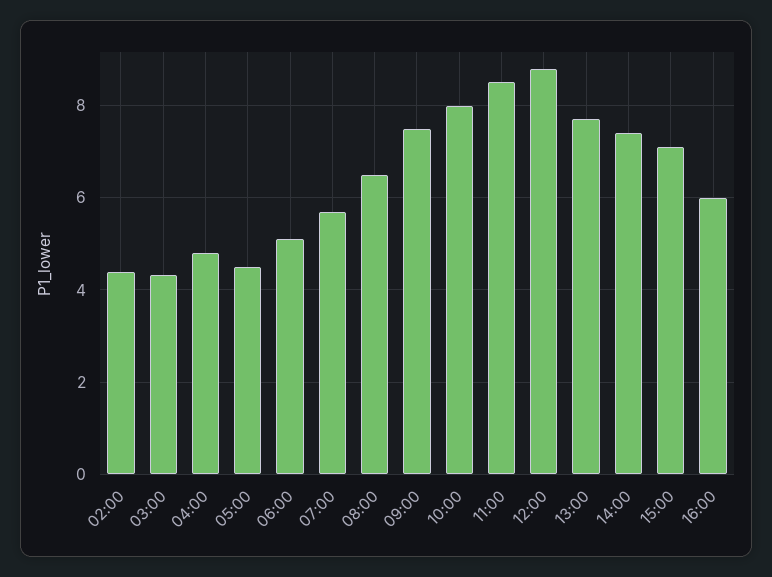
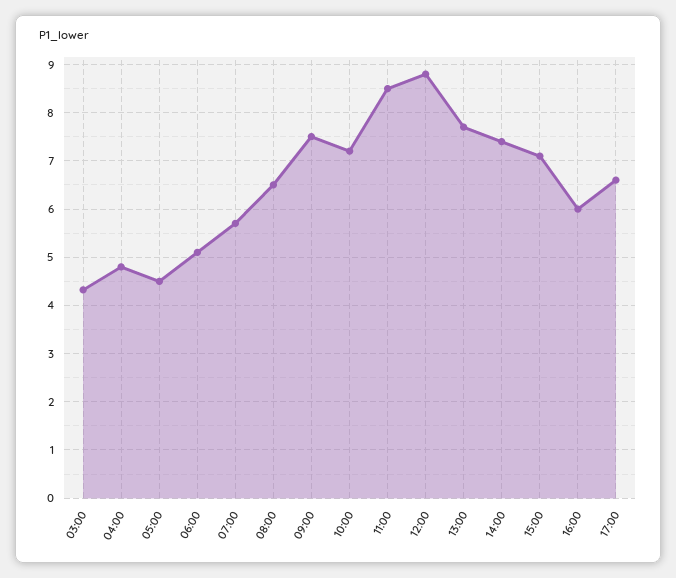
02:00: 4.4 -> none
10:00: 8 -> 7.2
17:00: none -> 6.6

